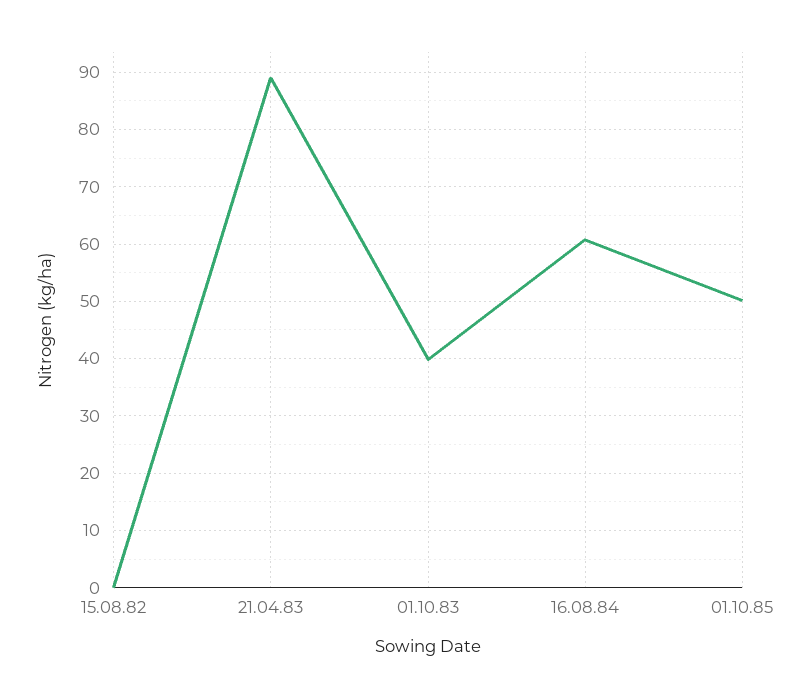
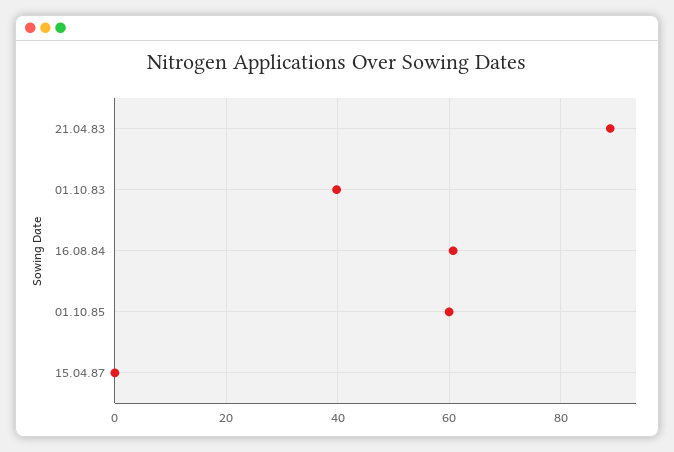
15.08.82: 0 -> none
01.10.85: 50 -> 60
15.04.87: none -> 0

